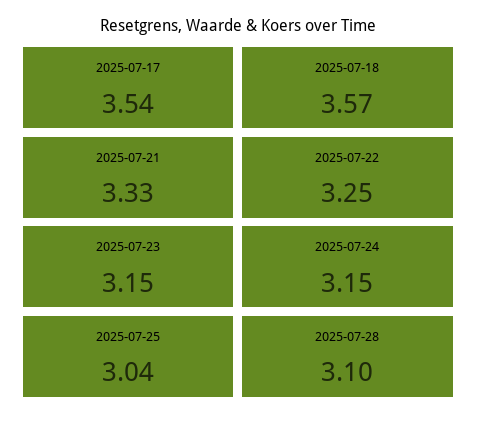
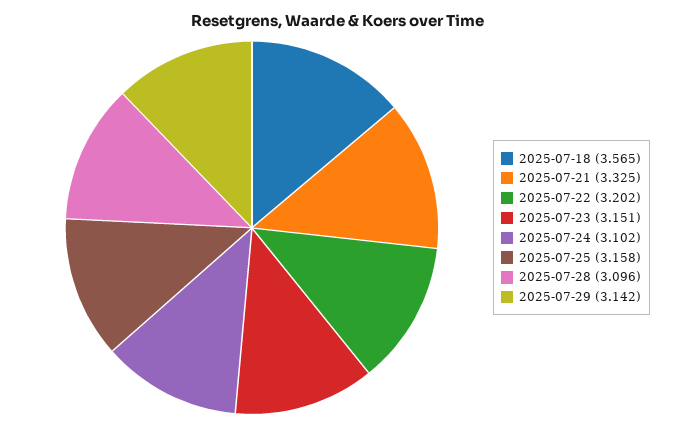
2025-07-17: 3.54 -> none
2025-07-22: 3.25 -> 3.202
2025-07-24: 3.15 -> 3.102
2025-07-25: 3.04 -> 3.158
2025-07-29: none -> 3.142

